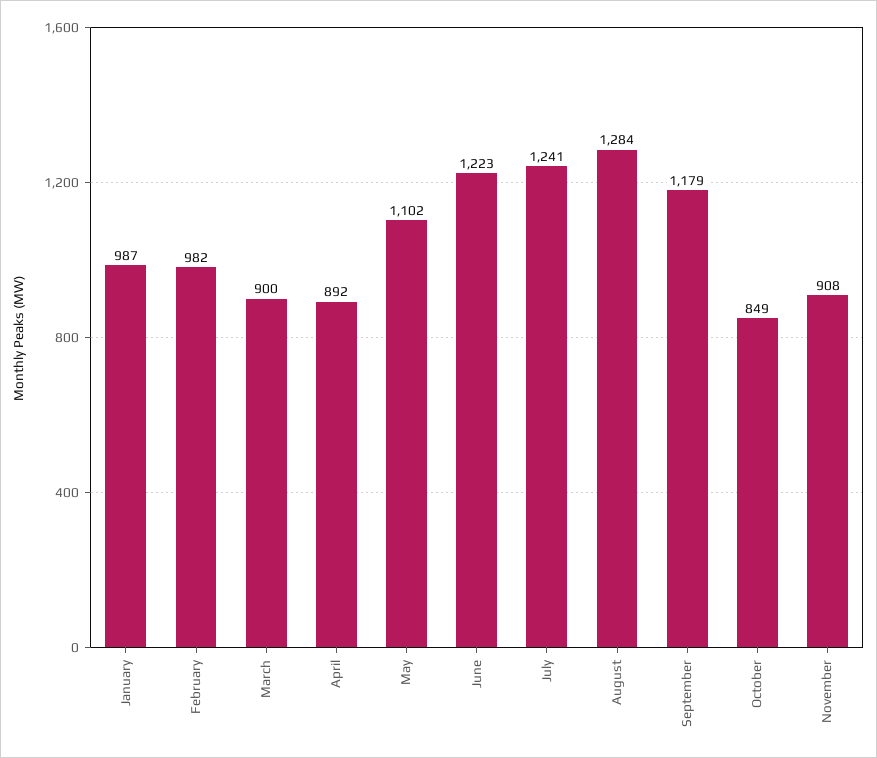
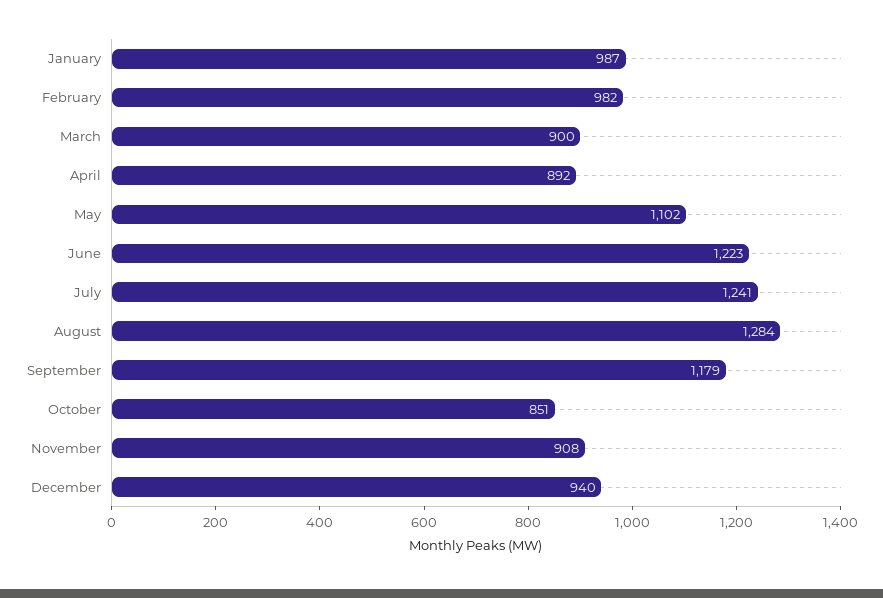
October: 849 -> 851
December: none -> 940

